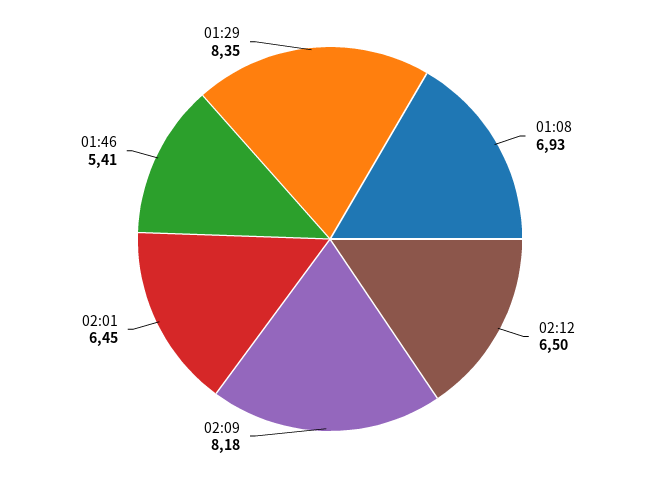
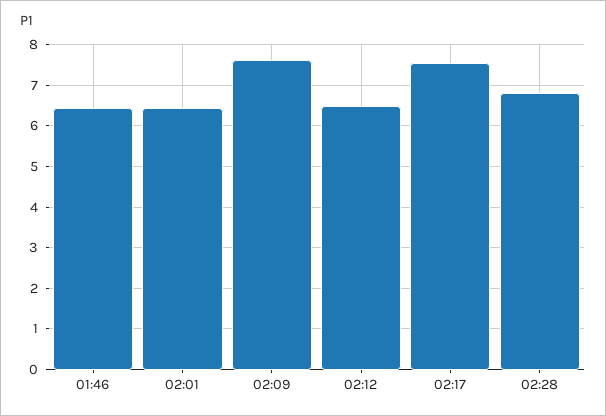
01:08: 6.93 -> none
02:09: 8.18 -> 7.6
01:46: 5.41 -> 6.4
01:29: 8.35 -> none
02:17: none -> 7.6
02:28: none -> 6.8

